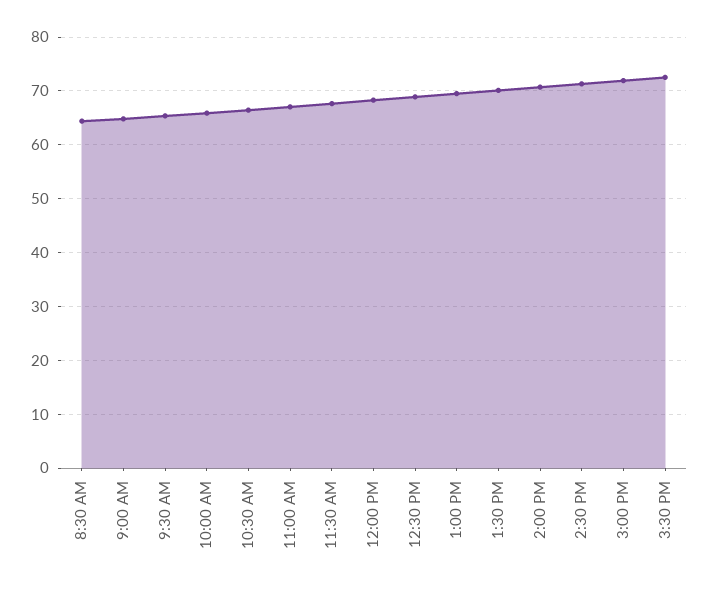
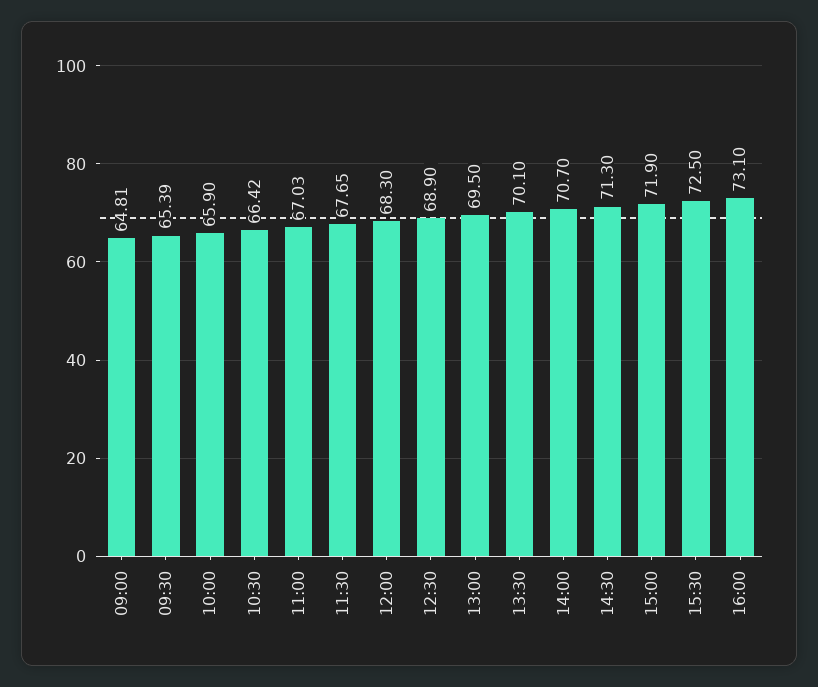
8:30 AM: 64 -> none
16:00: none -> 73.1

